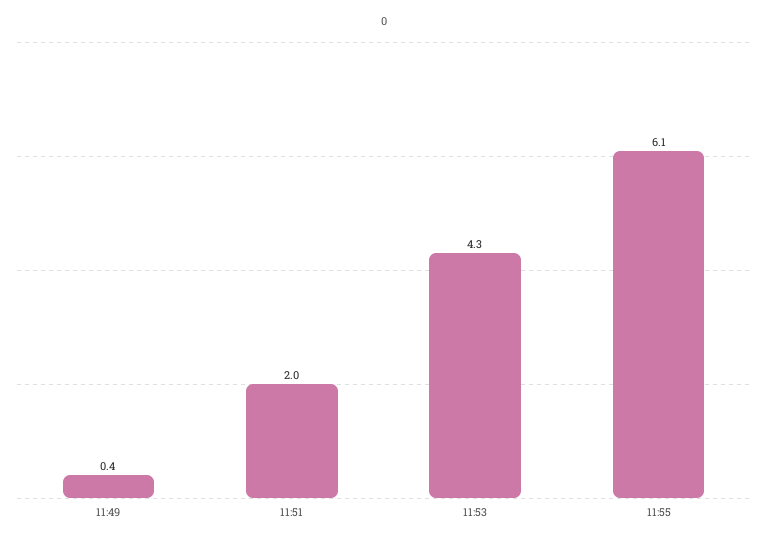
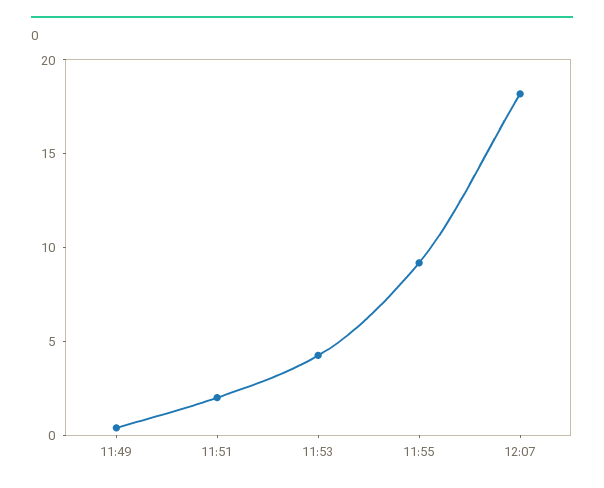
11:55: 6.1 -> 9
12:07: none -> 18

